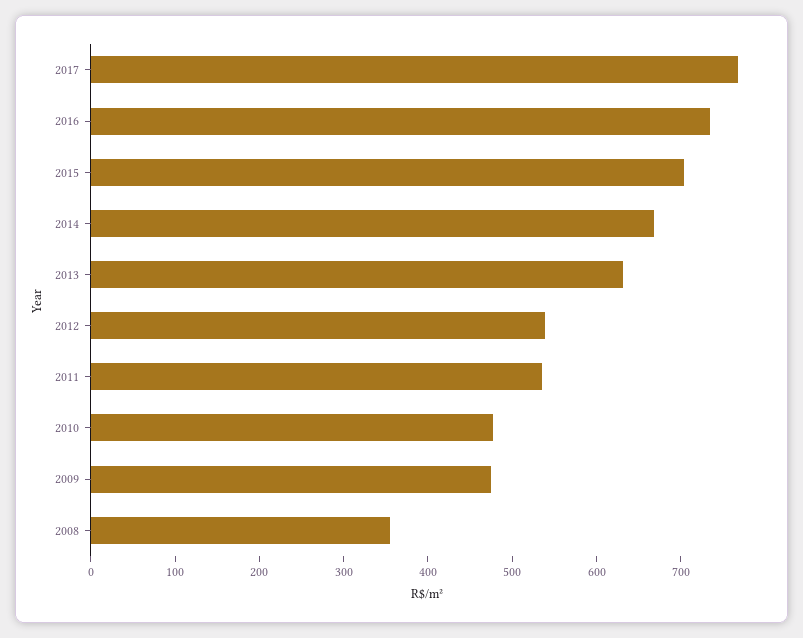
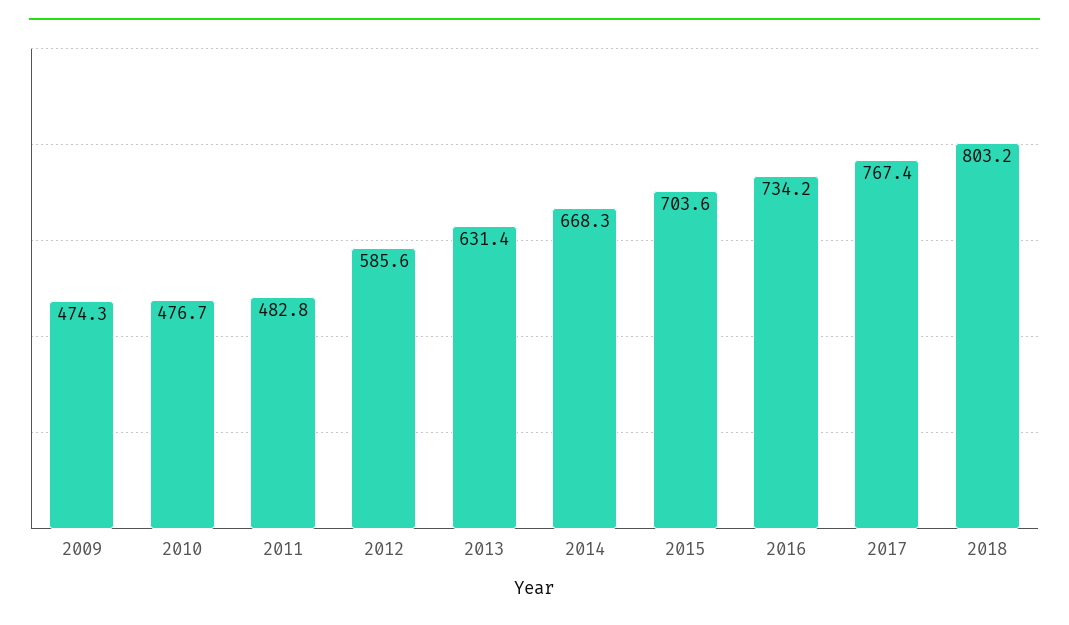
2012: 540 -> 585.6
2011: 540 -> 482.8
2008: 360 -> none
2018: none -> 803.2

